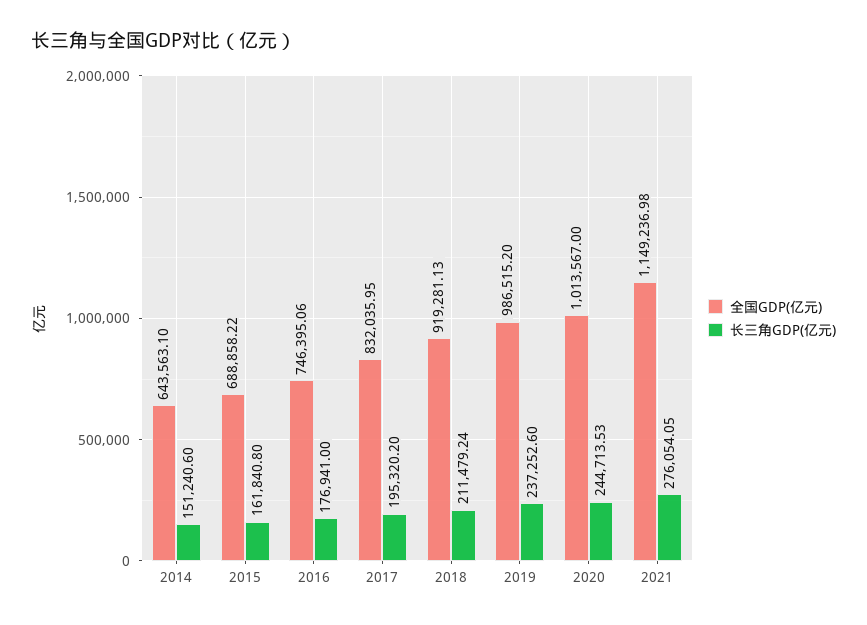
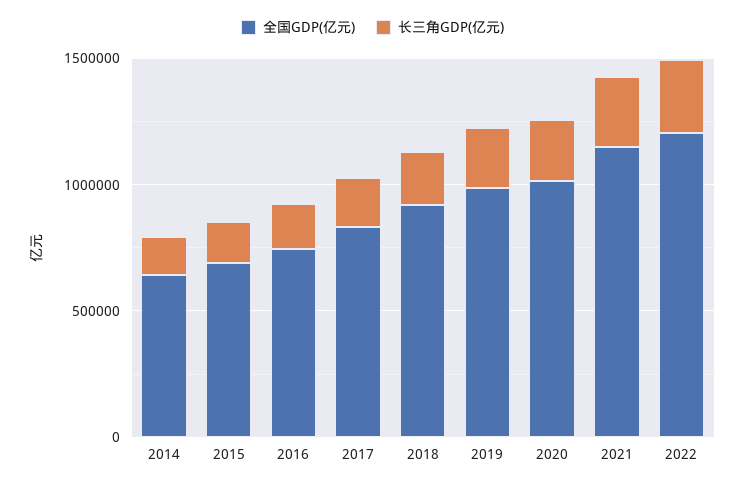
全国GDP(亿元), 2022: none -> 1200000
长三角GDP(亿元), 2022: none -> 300000

